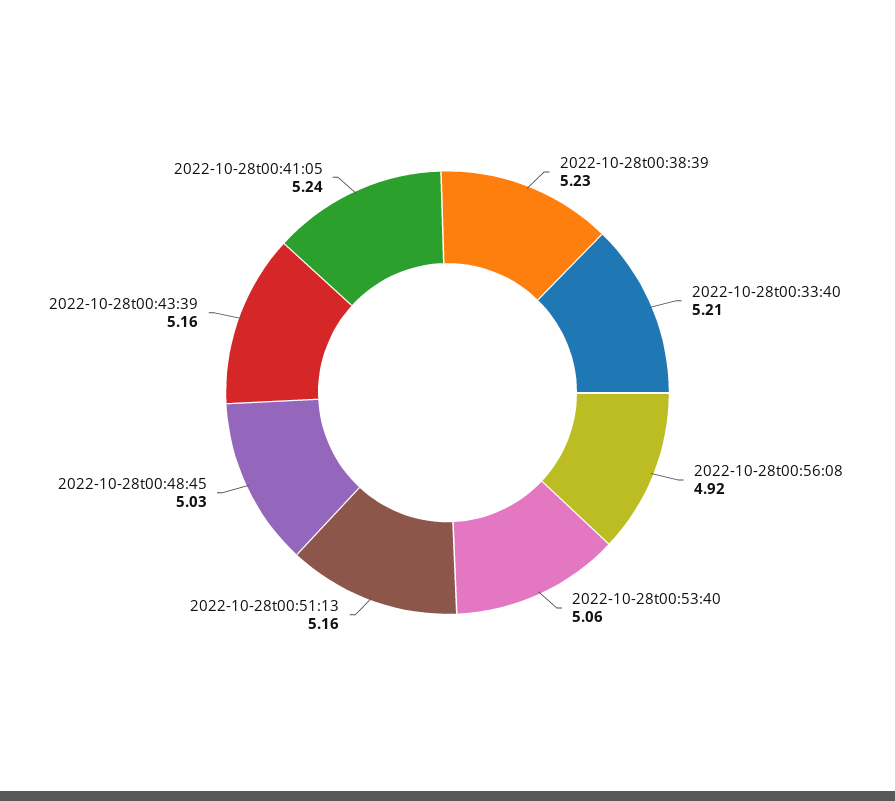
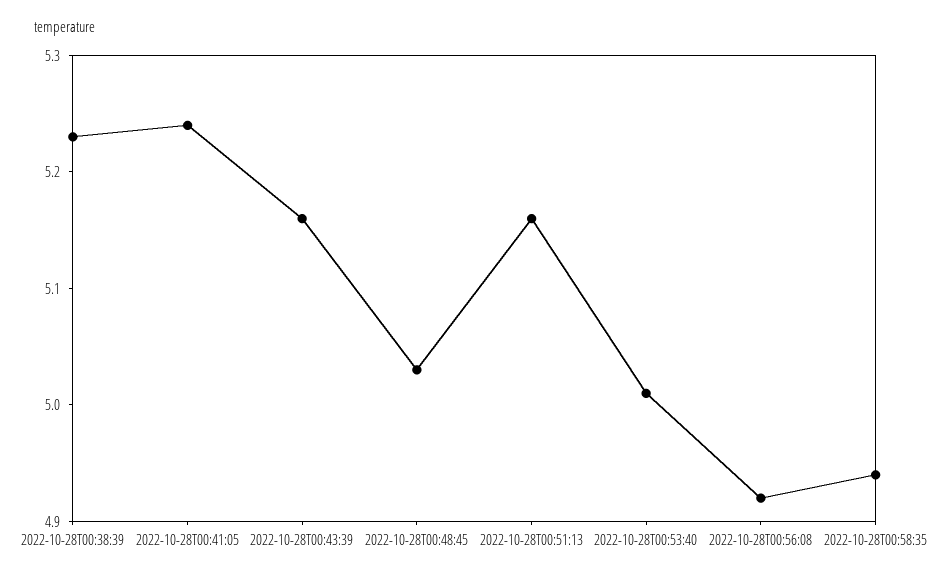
2022-10-28t00:33:40: 5.21 -> none
2022-10-28t00:53:40: 5.06 -> 5.01
2022-10-28T00:58:35: none -> 4.94

